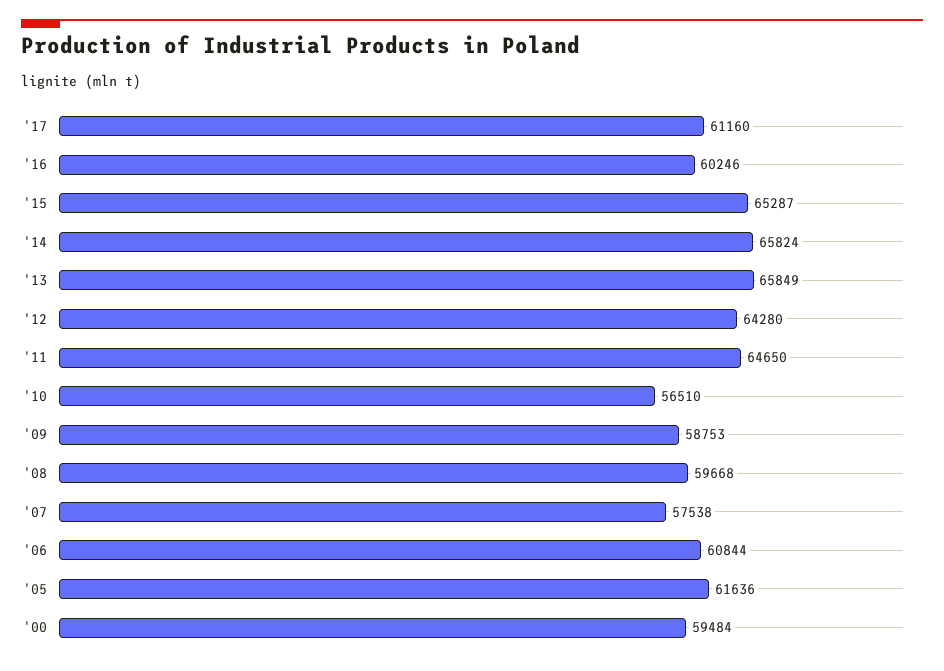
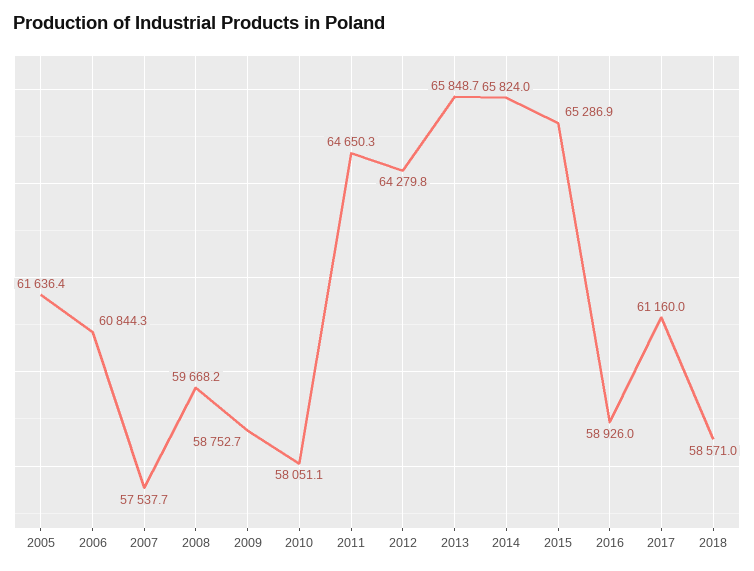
'16: 60246 -> 58926
'10: 56510 -> 58051.1
'00: 59484 -> none
2018: none -> 58571

